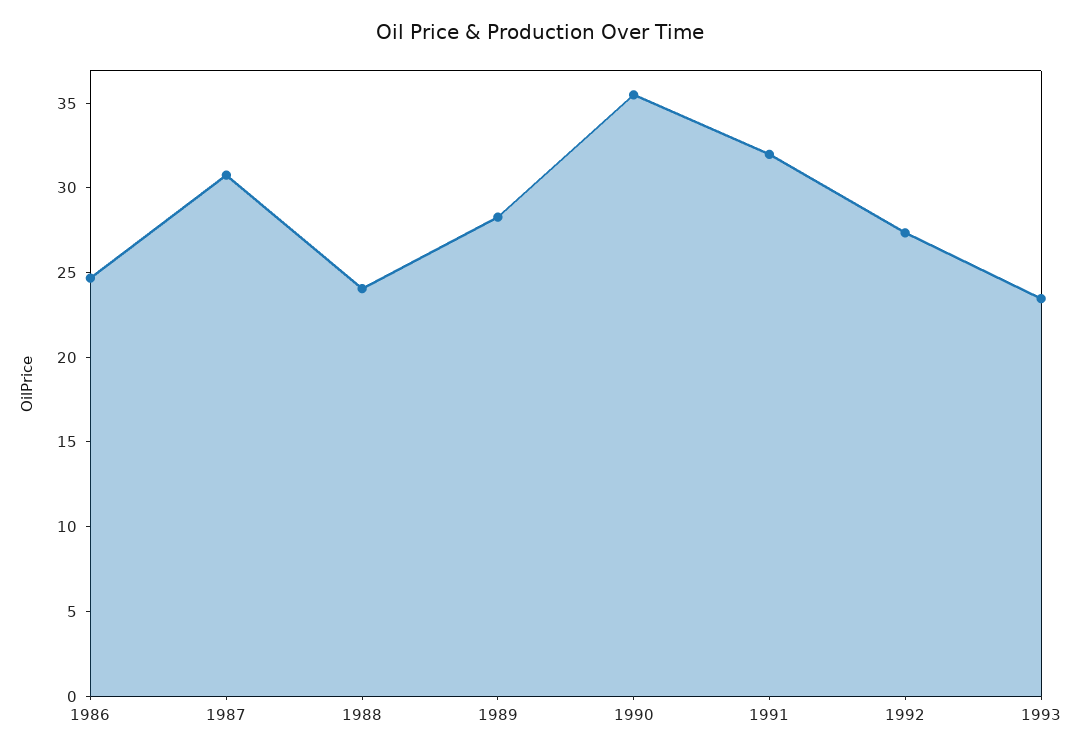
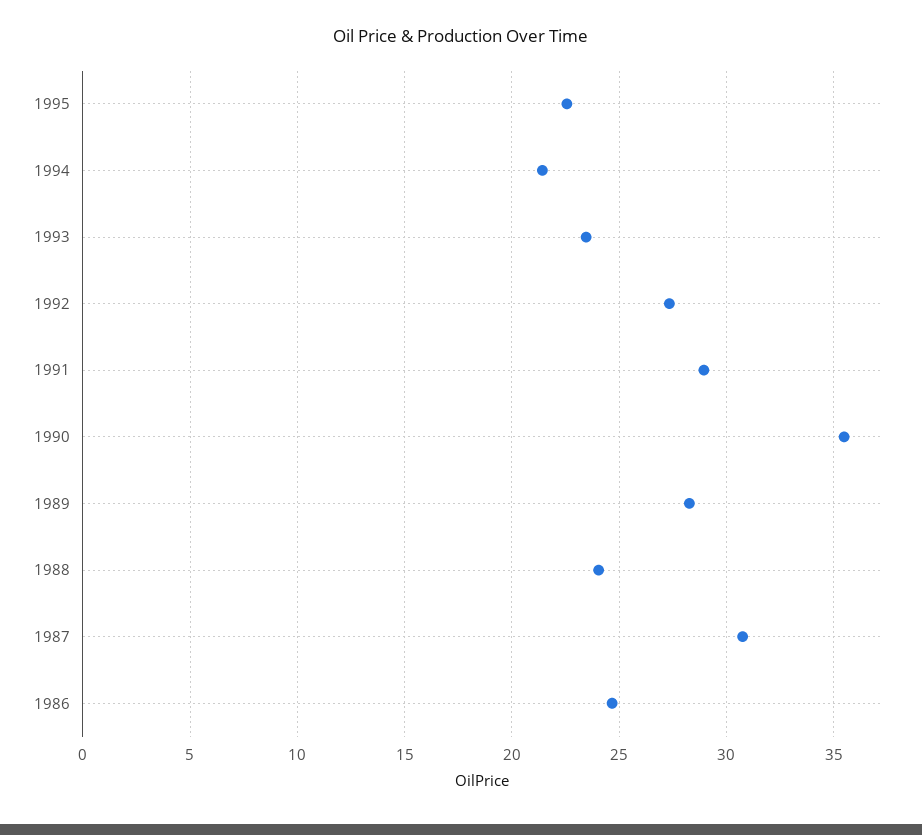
1991: 32 -> 29
1995: none -> 22.5
1994: none -> 21.5

